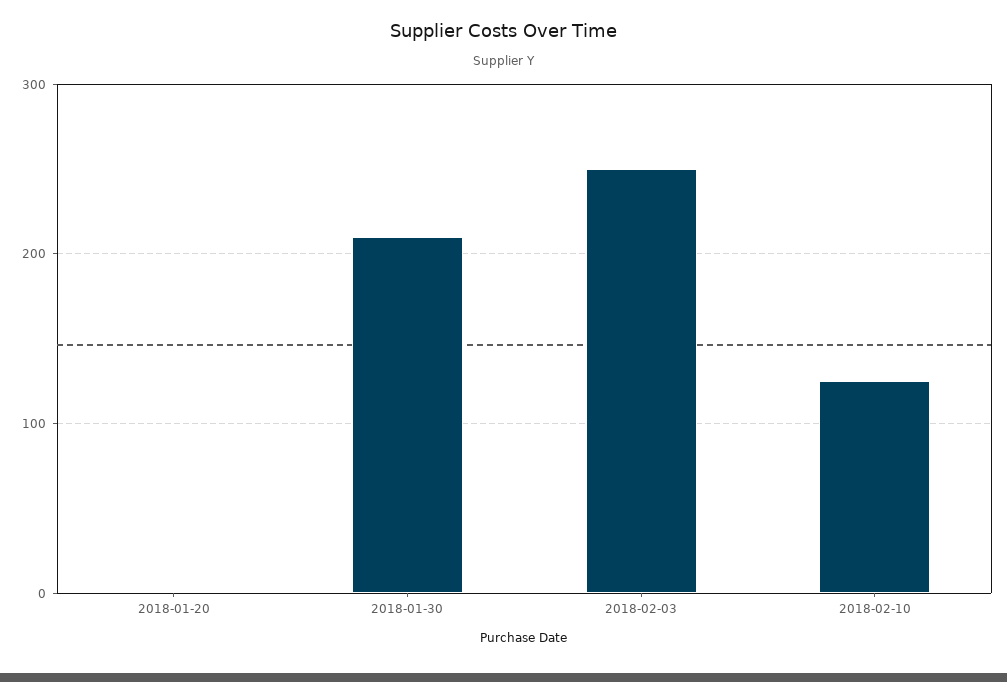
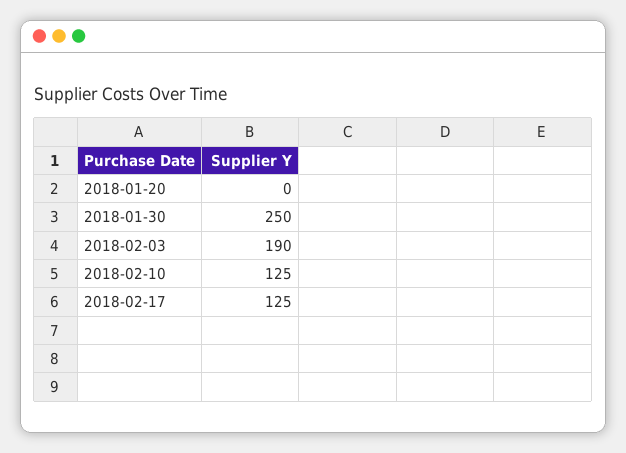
2018-01-30: 210 -> 250
2018-02-03: 250 -> 190
2018-02-17: none -> 125

